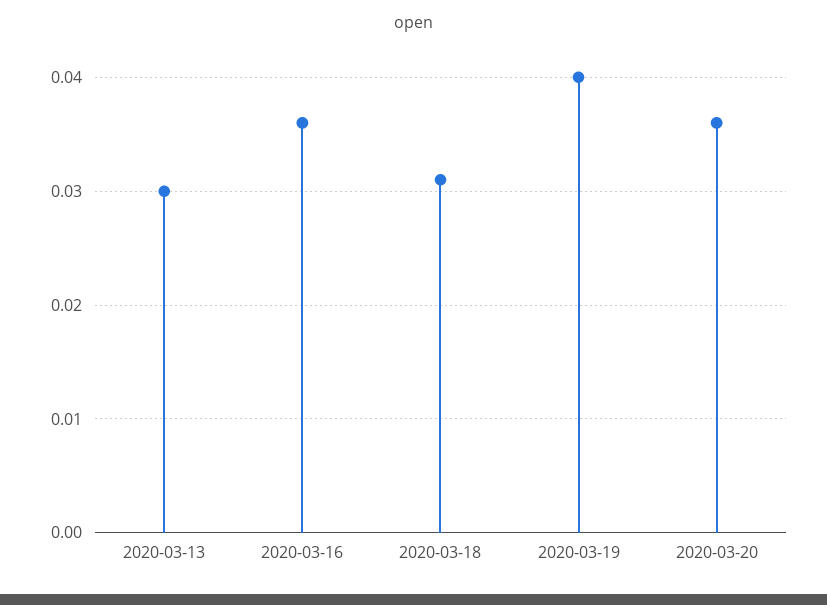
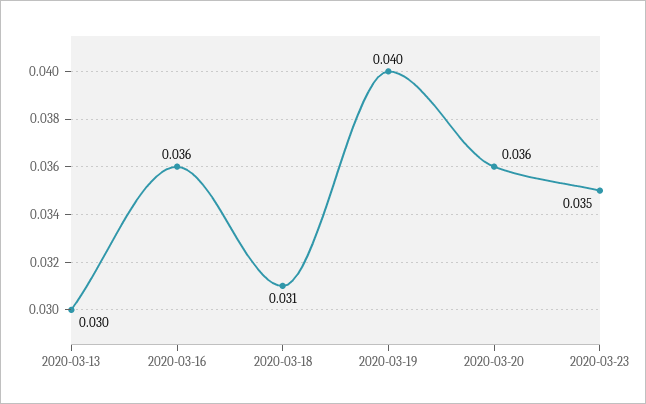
2020-03-23: none -> 0.035

